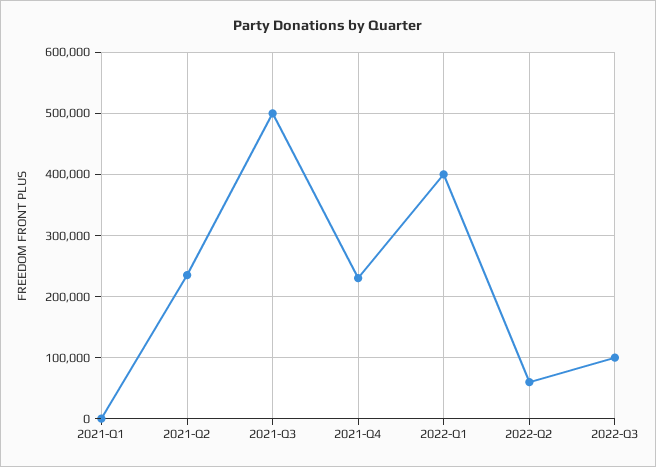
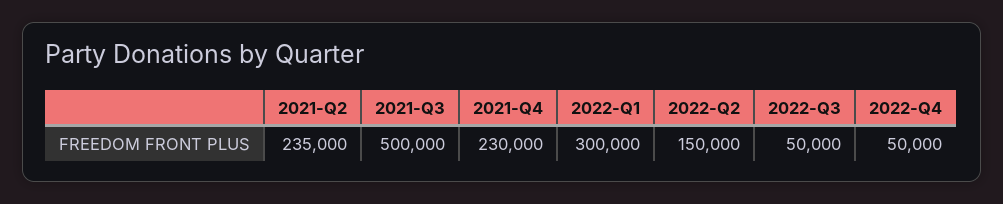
2021-Q1: 0 -> none
2022-Q1: 400000 -> 300000
2022-Q2: 60000 -> 150000
2022-Q3: 100000 -> 50000
2022-Q4: none -> 50000

